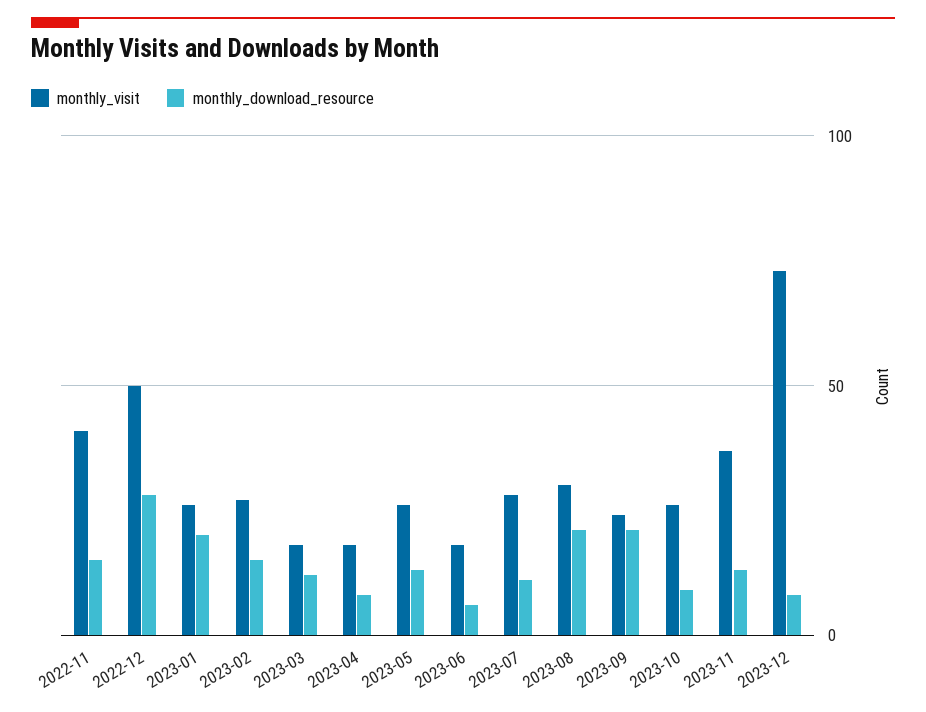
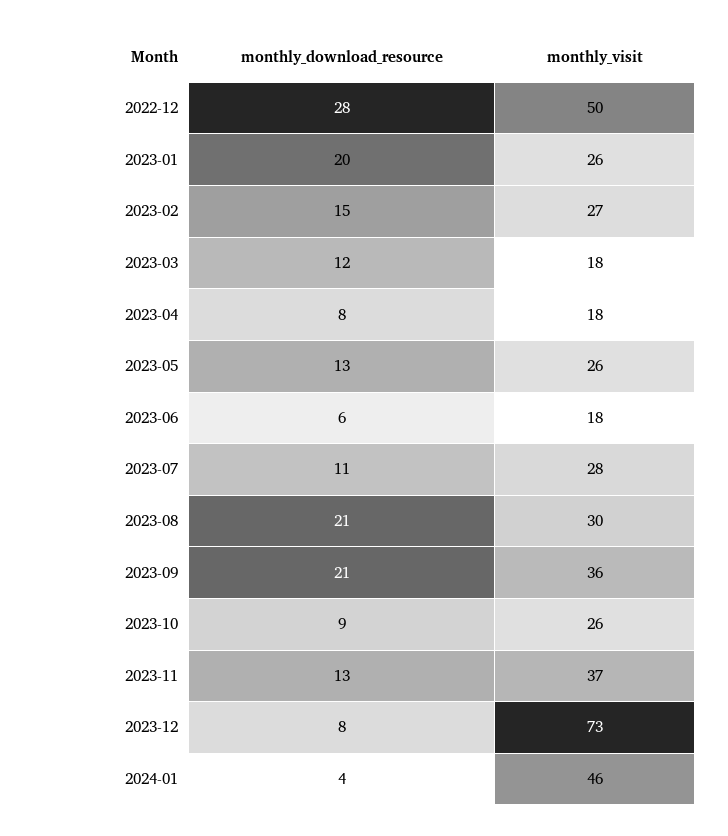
monthly_visit, 2022-11: 40 -> none
monthly_download_resource, 2022-11: 15 -> none
monthly_visit, 2023-09: 25 -> 36
monthly_download_resource, 2024-01: none -> 4
monthly_visit, 2024-01: none -> 46

